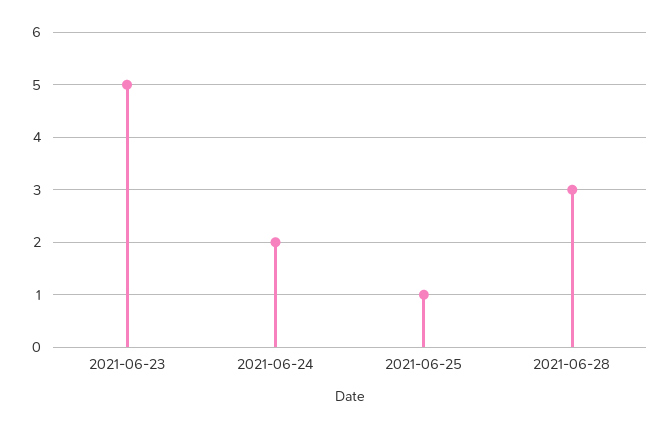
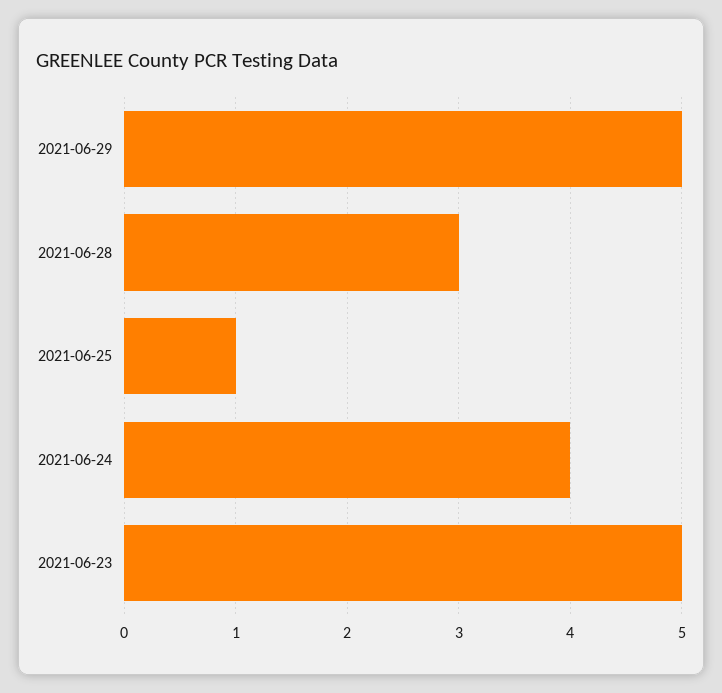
2021-06-24: 2 -> 4
2021-06-29: none -> 5

